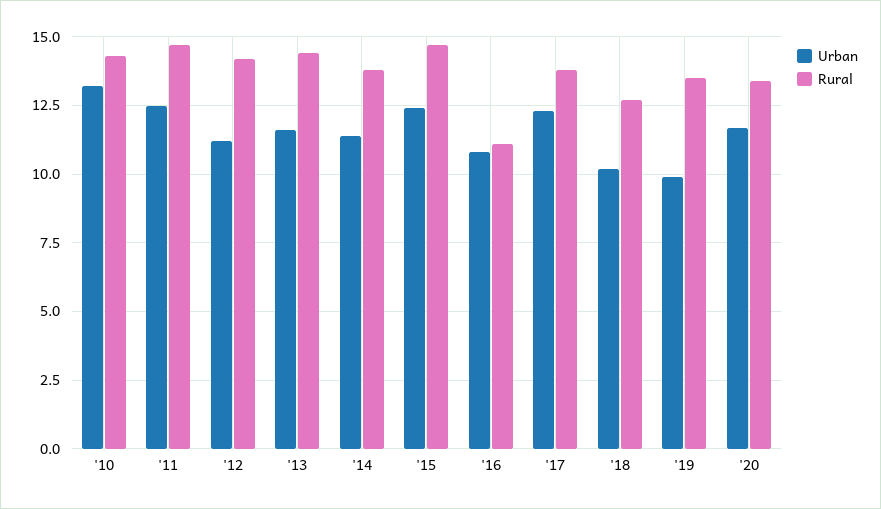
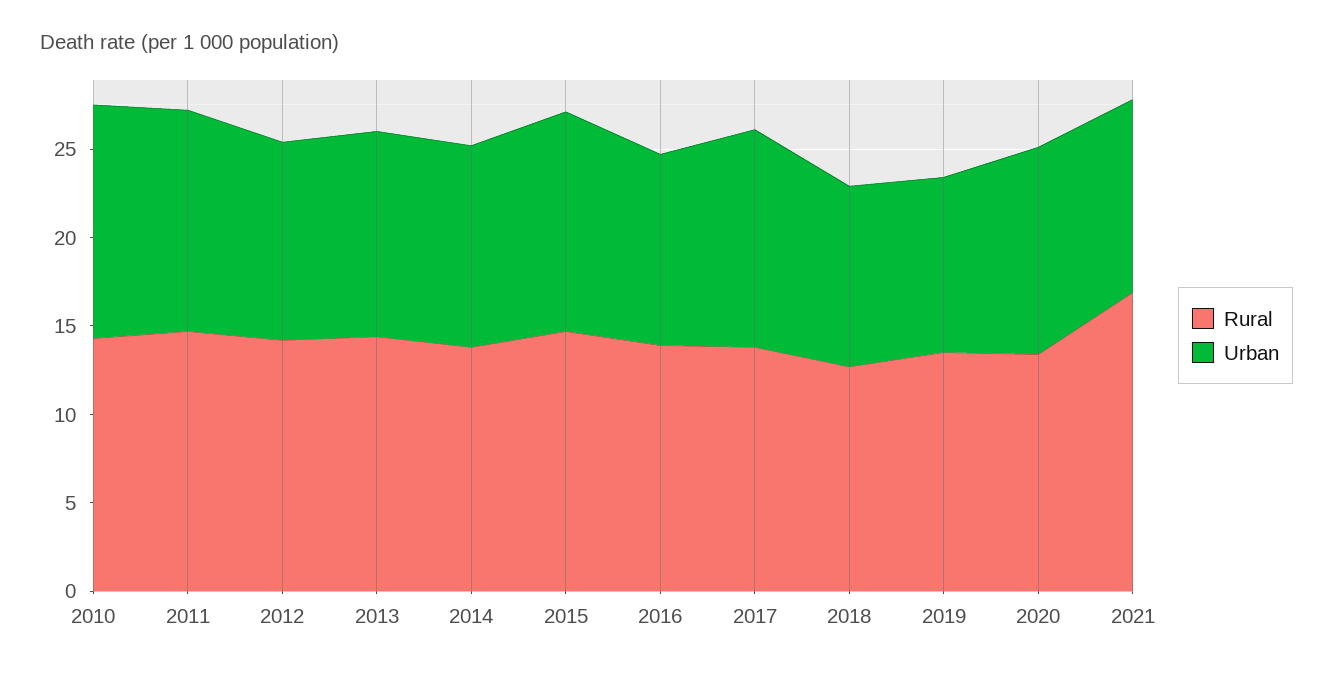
Rural, '16: 11 -> 14
Rural, 2021: none -> 17
Urban, 2021: none -> 11

